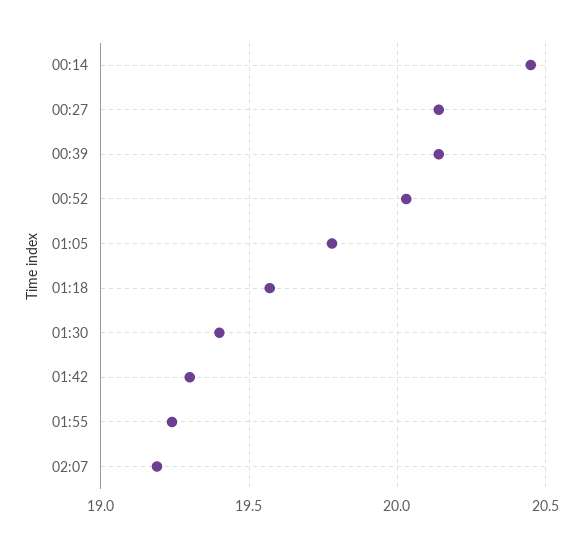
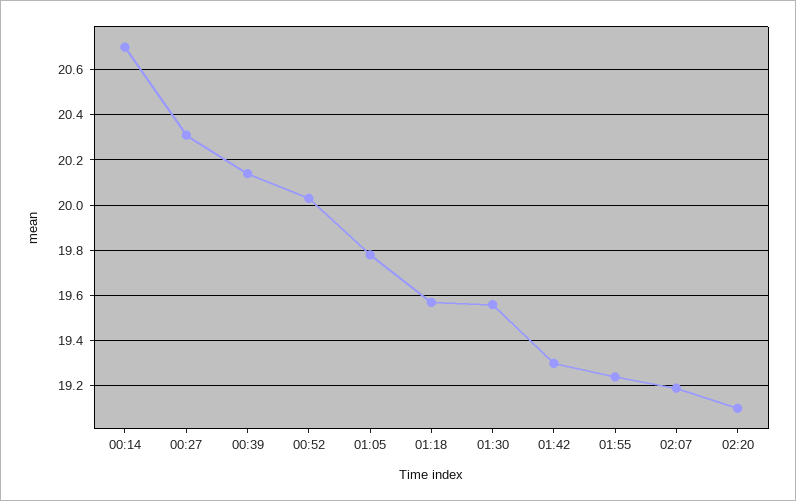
00:14: 20.45 -> 20.7
00:27: 20.15 -> 20.3
01:30: 19.4 -> 19.55
02:20: none -> 19.1

